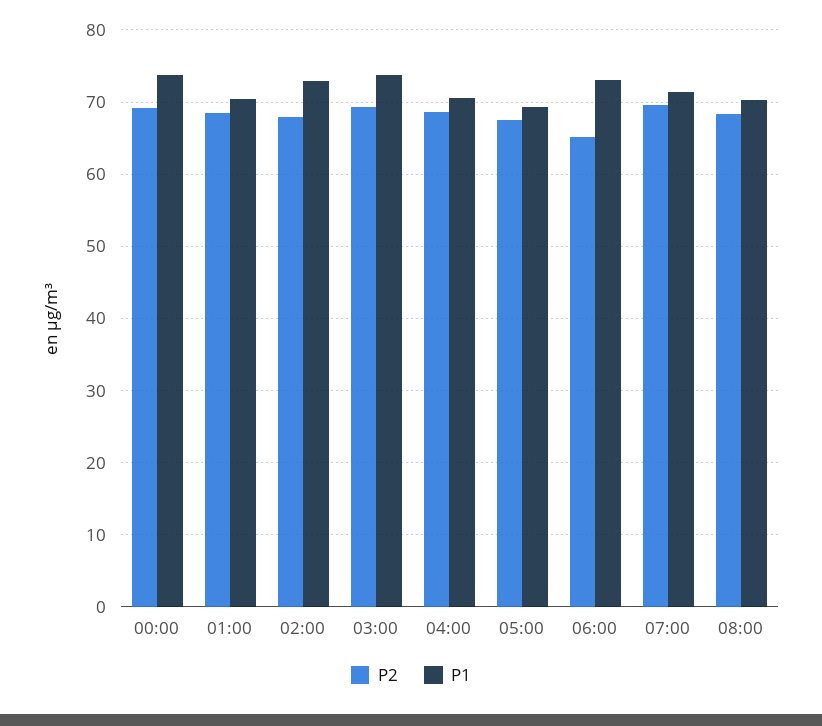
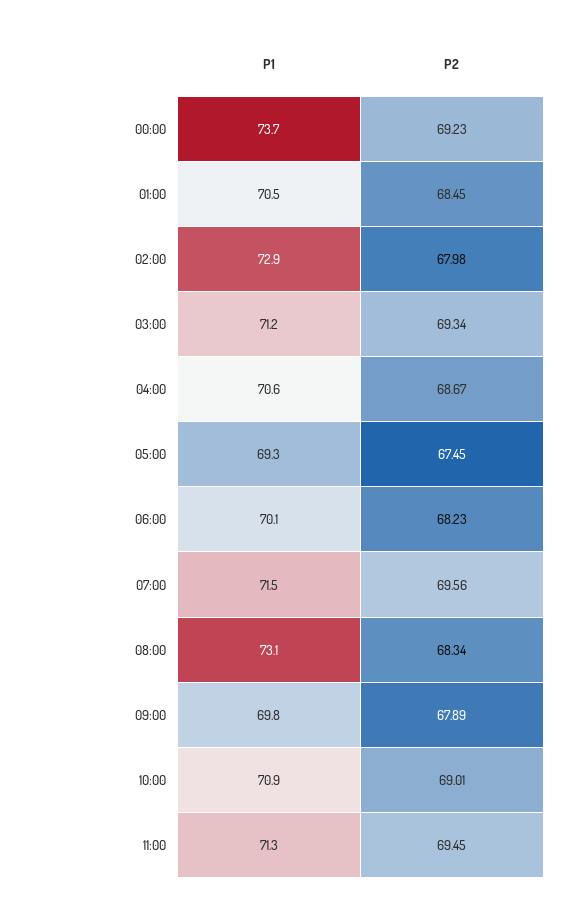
P1, 03:00: 74 -> 71.2
P2, 06:00: 65 -> 68.23
P1, 06:00: 73 -> 70.1
P1, 08:00: 70 -> 73.1
P1, 09:00: none -> 69.8
P2, 09:00: none -> 67.89
P1, 10:00: none -> 70.9
P2, 10:00: none -> 69.01
P1, 11:00: none -> 71.3
P2, 11:00: none -> 69.45

